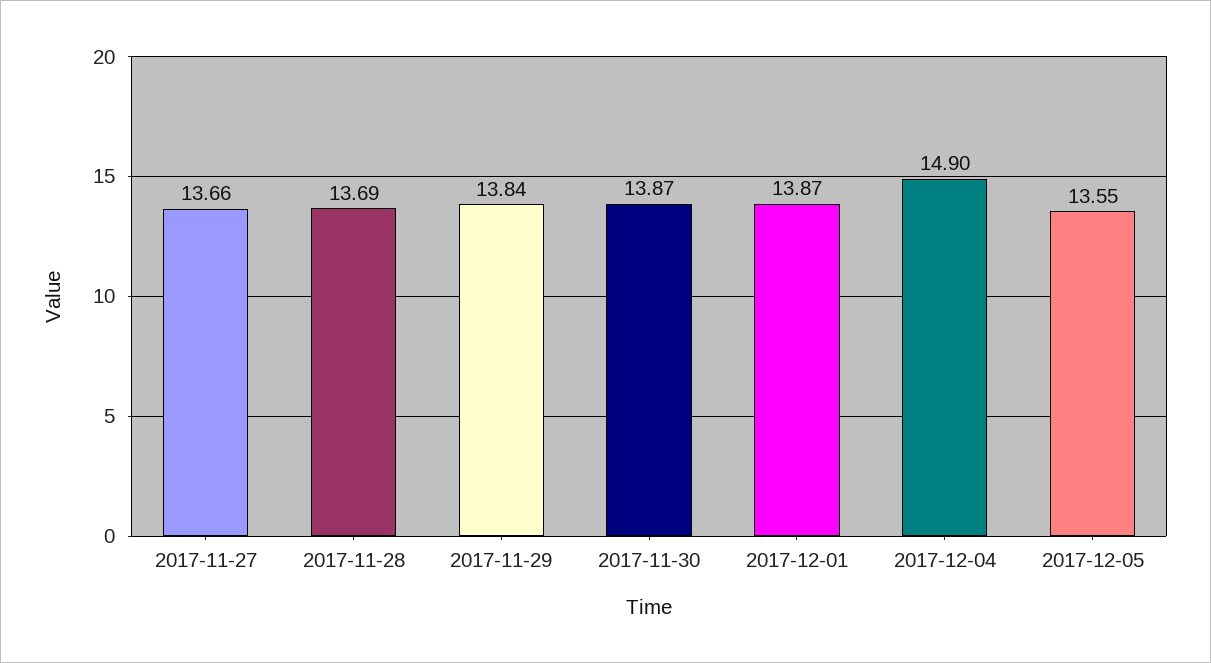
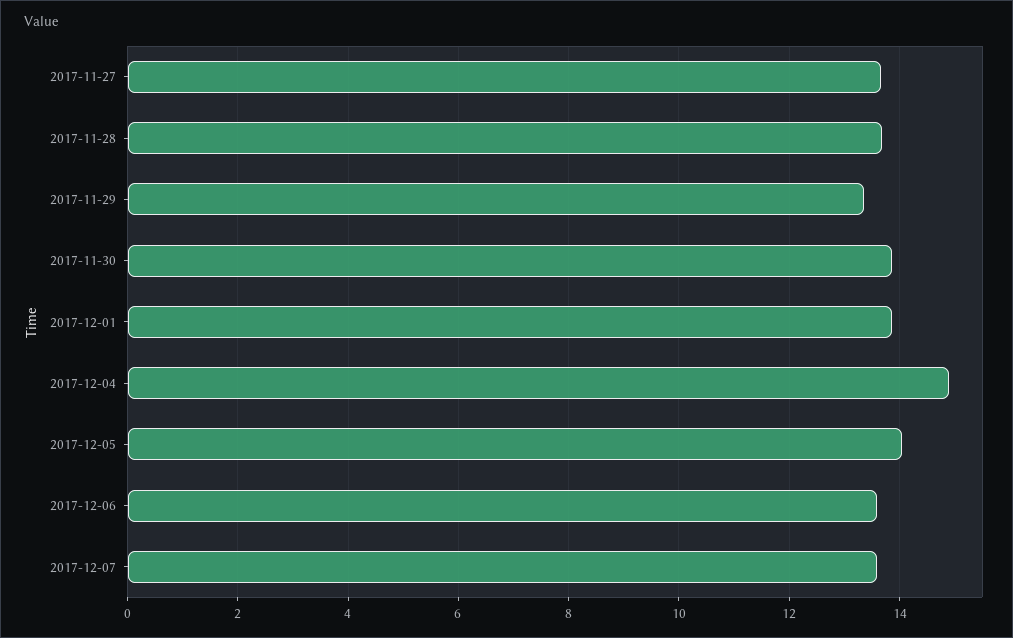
2017-11-29: 13.84 -> 13.4
2017-12-05: 13.55 -> 14
2017-12-06: none -> 13.6
2017-12-07: none -> 13.6

